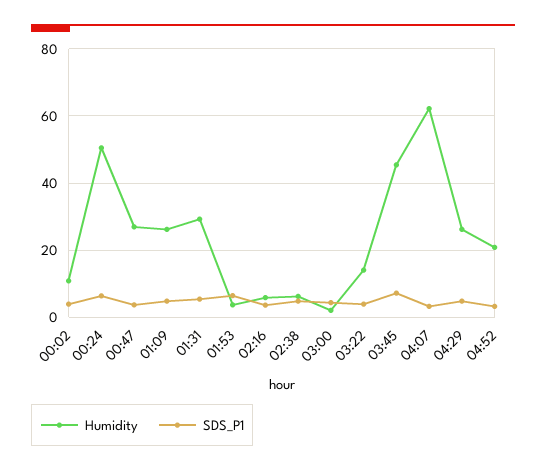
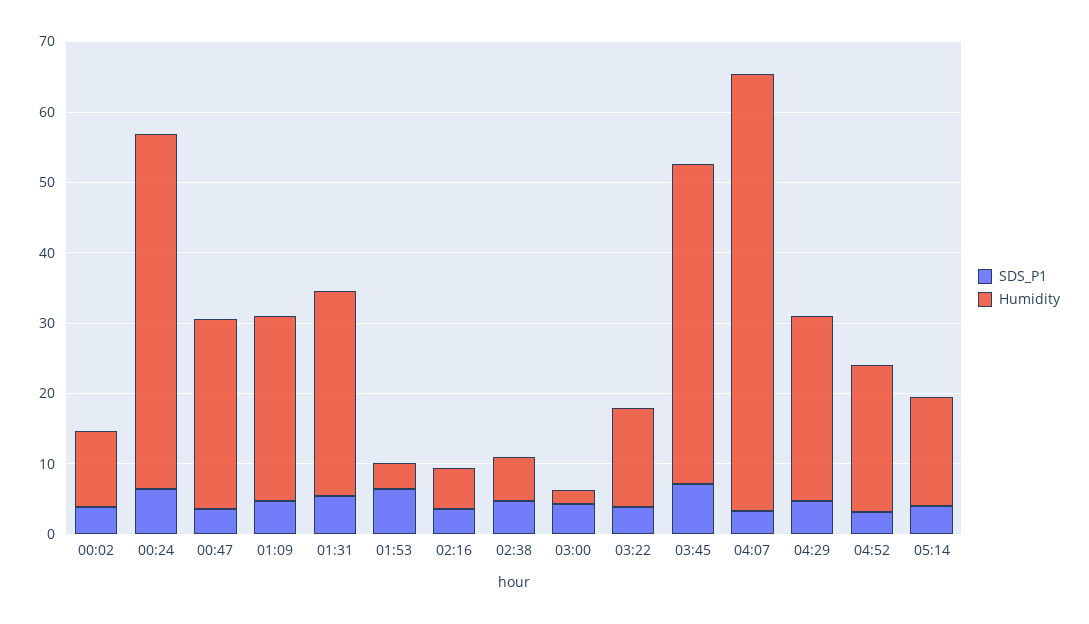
SDS_P1, 05:14: none -> 4
Humidity, 05:14: none -> 16

